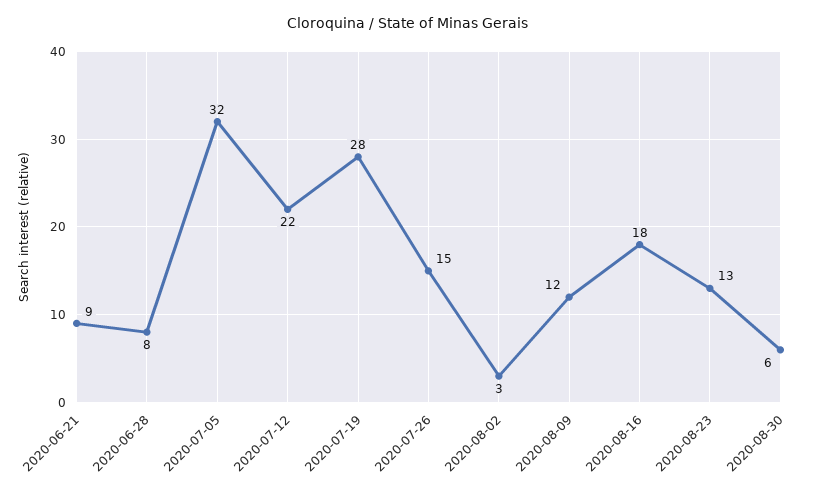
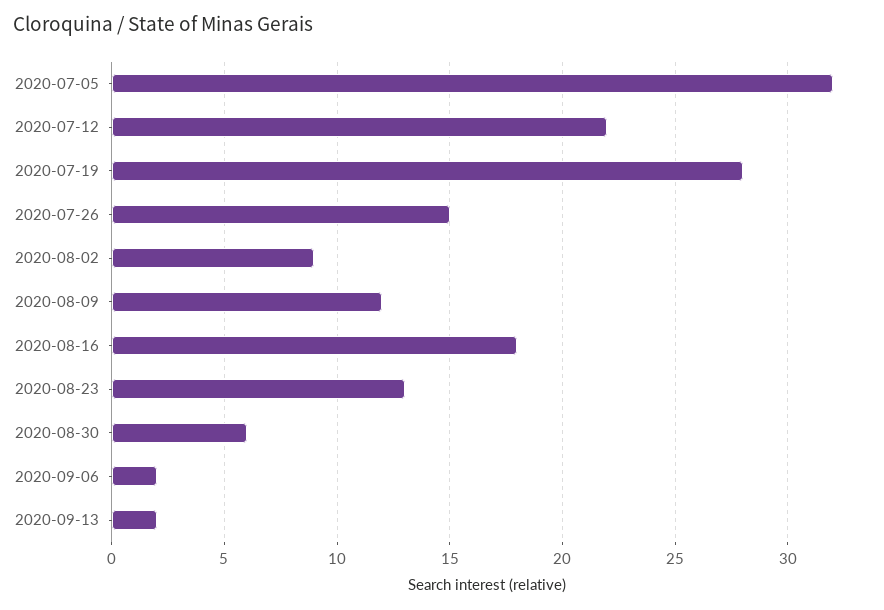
2020-06-21: 9 -> none
2020-06-28: 8 -> none
2020-08-02: 3 -> 9
2020-09-06: none -> 2
2020-09-13: none -> 2

